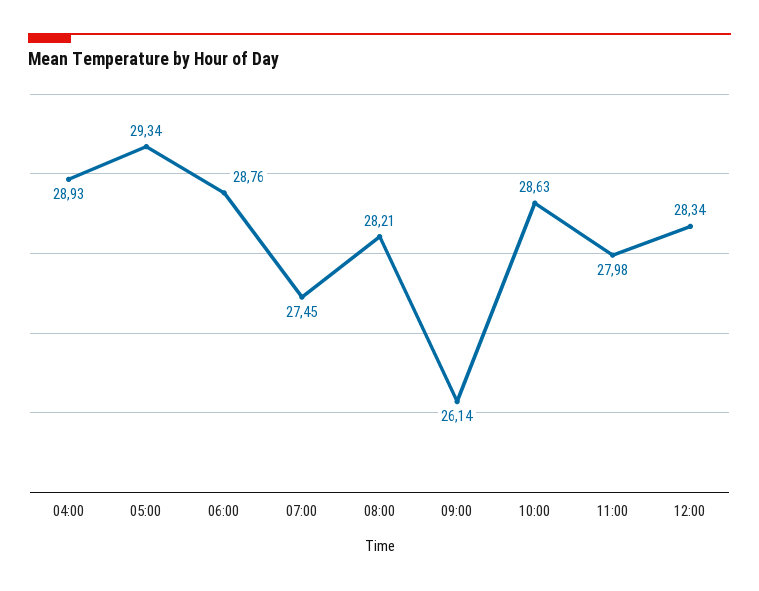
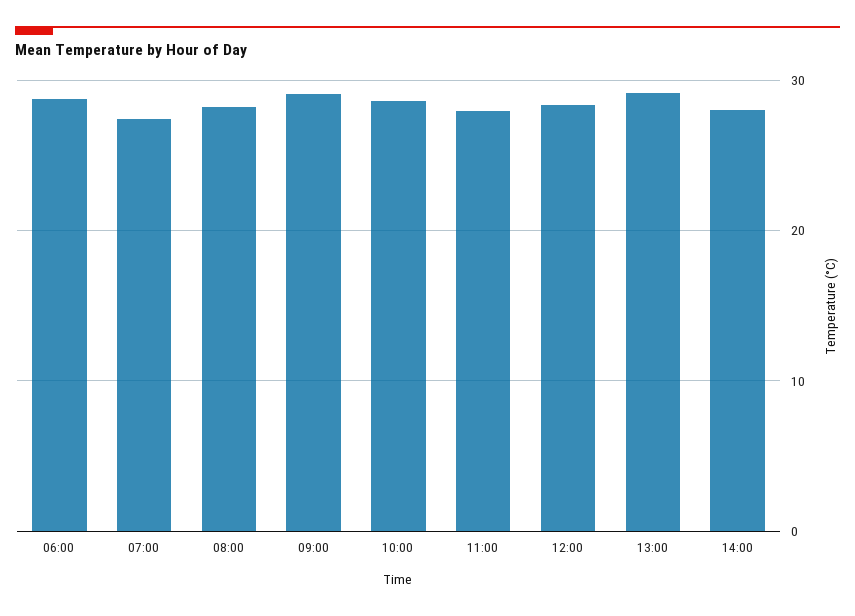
04:00: 28.93 -> none
05:00: 29.34 -> none
09:00: 26.14 -> 29
13:00: none -> 29
14:00: none -> 28

